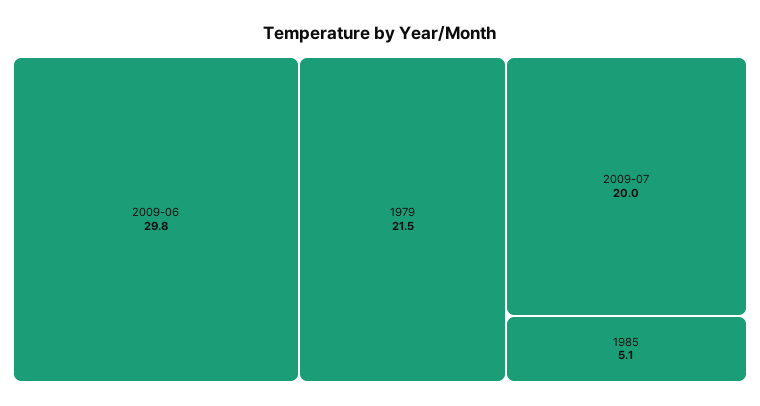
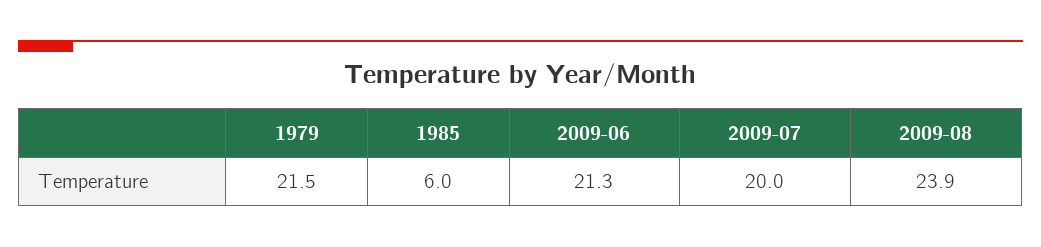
2009-06: 29.8 -> 21.3
1985: 5.1 -> 6
2009-08: none -> 23.9

